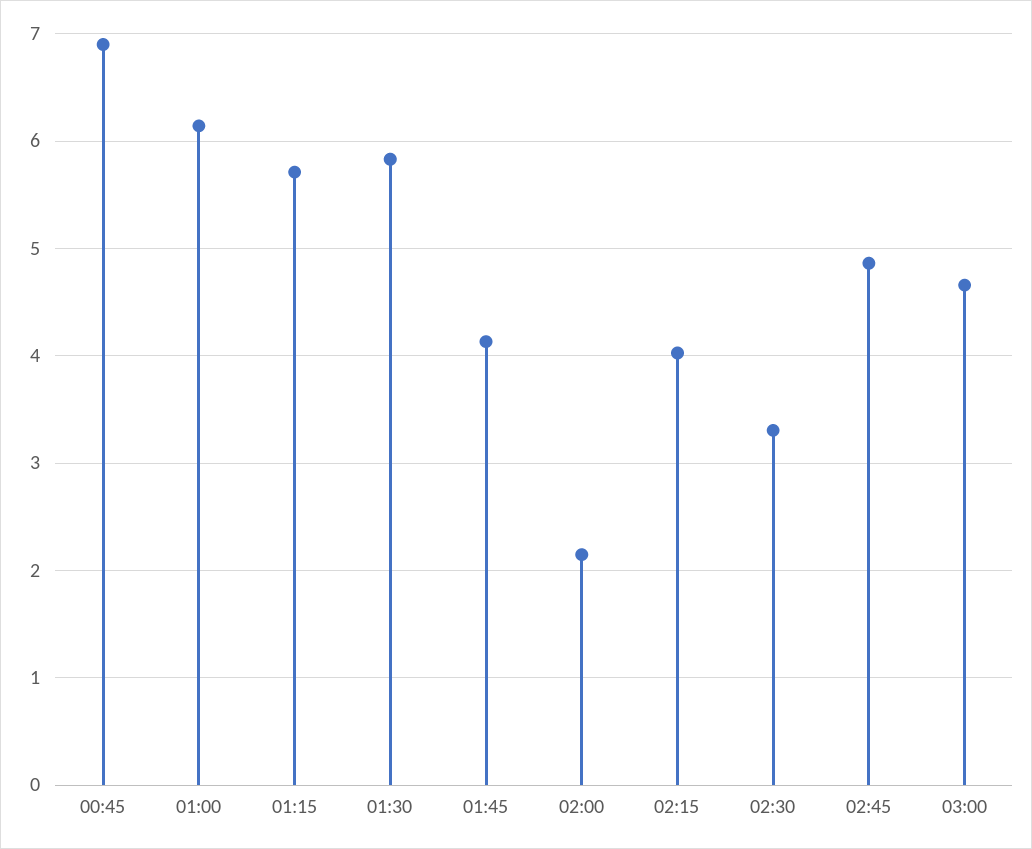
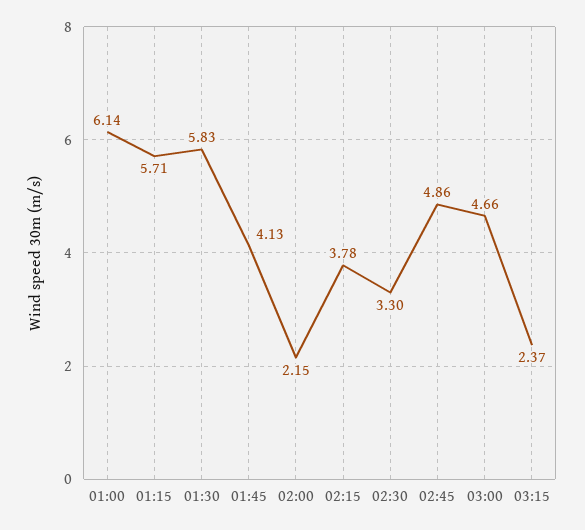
00:45: 6.9 -> none
02:15: 4 -> 3.78
03:15: none -> 2.37

